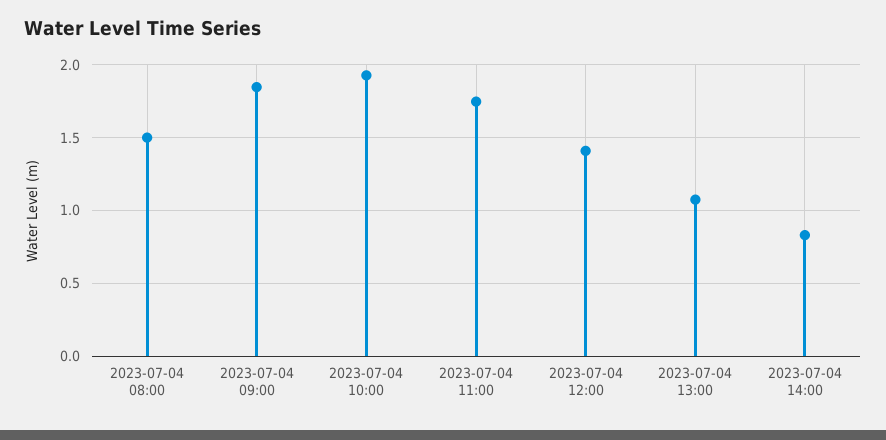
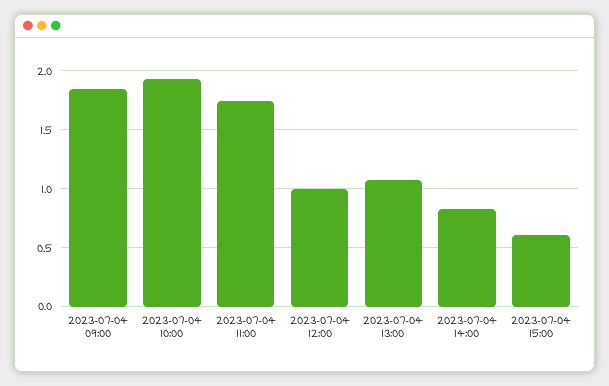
2023-07-04 08:00: 1.5 -> none
2023-07-04 12:00: 1.4 -> 1
2023-07-04 15:00: none -> 0.6

